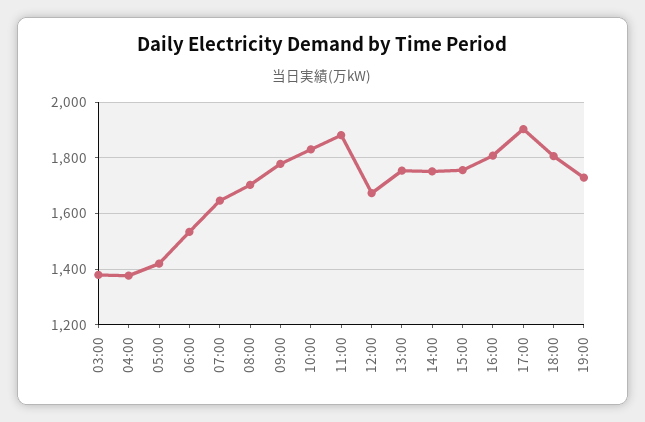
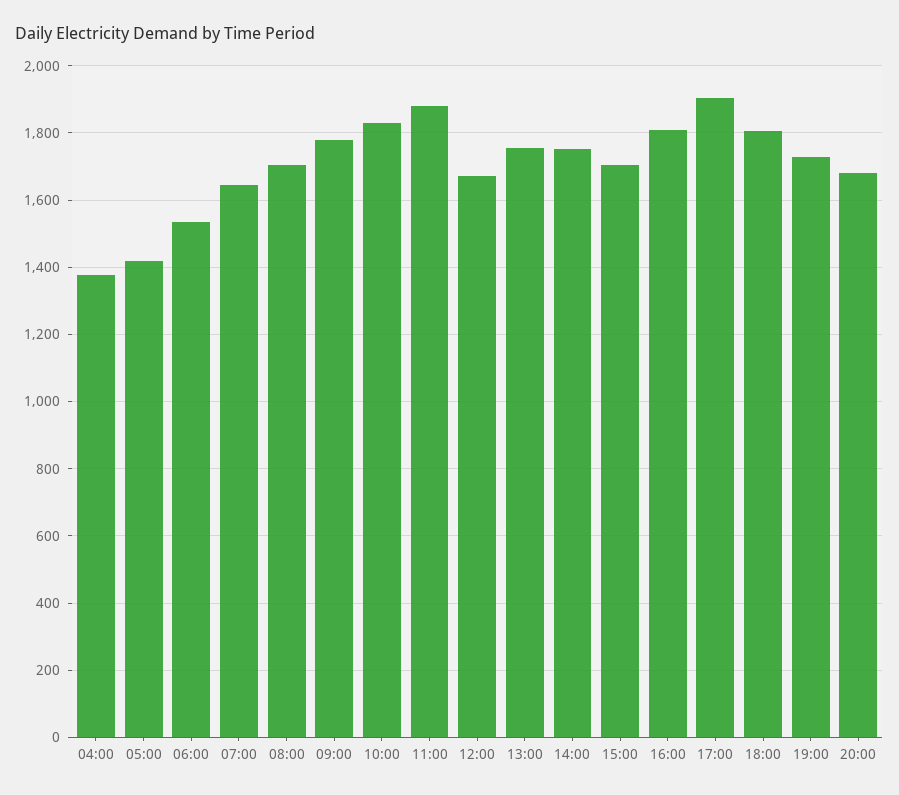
03:00: 1375 -> none
15:00: 1750 -> 1700
20:00: none -> 1680

